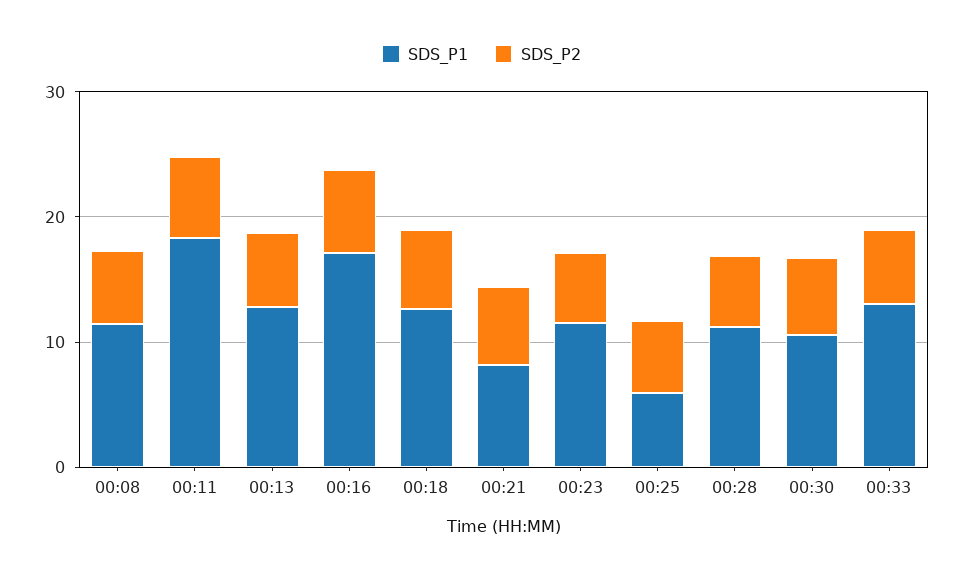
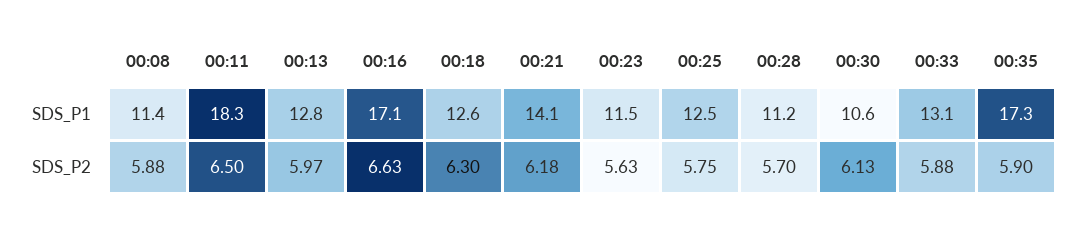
SDS_P1, 00:21: 8 -> 14.1
SDS_P1, 00:25: 6 -> 12.5
SDS_P1, 00:35: none -> 17.3
SDS_P2, 00:35: none -> 5.9

